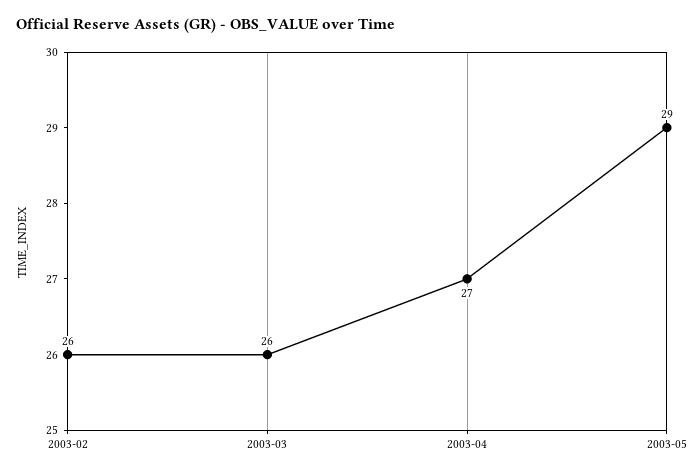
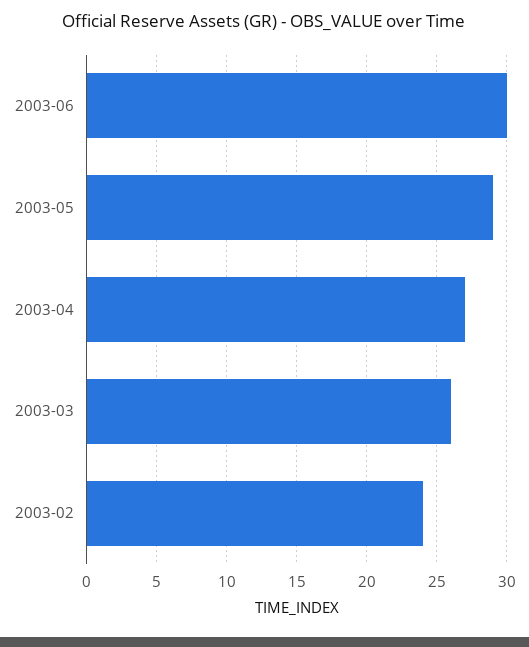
2003-02: 26 -> 24
2003-06: none -> 30

